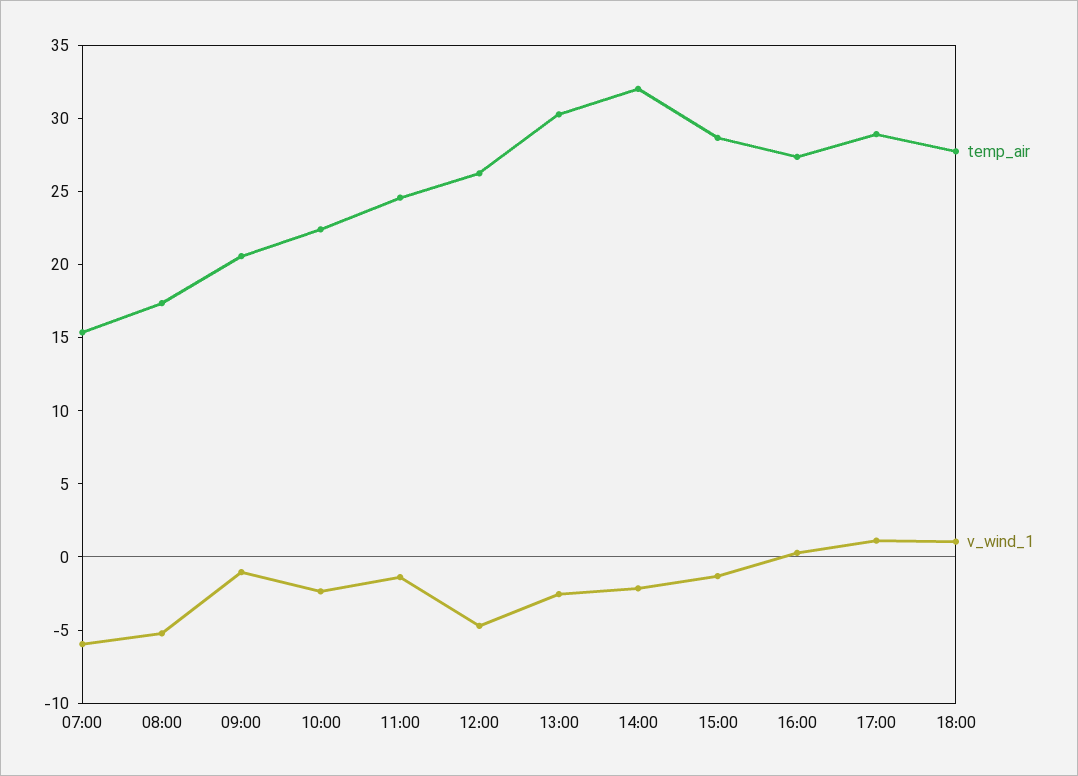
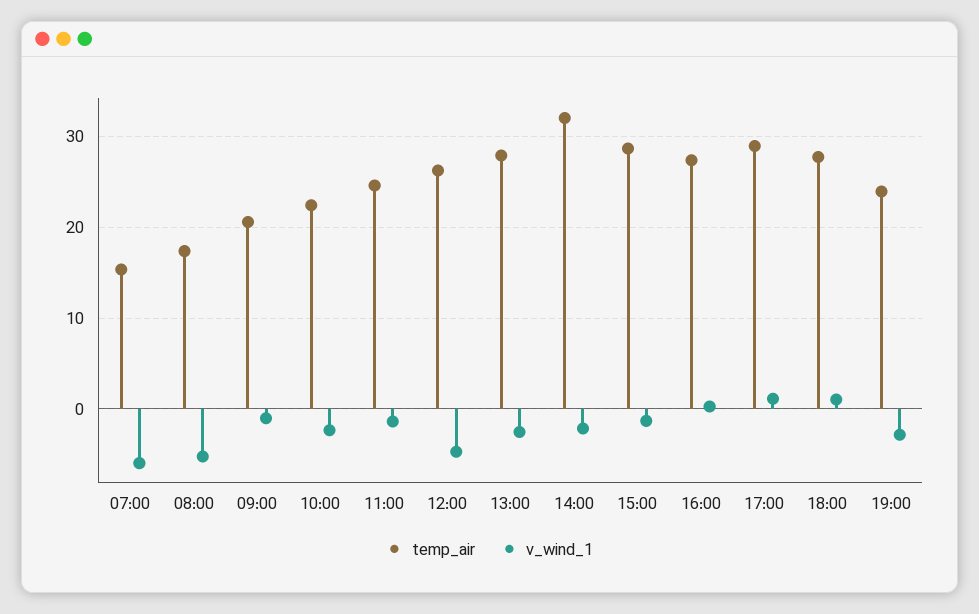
temp_air, 13:00: 30 -> 28
temp_air, 19:00: none -> 24
v_wind_1, 19:00: none -> -3

